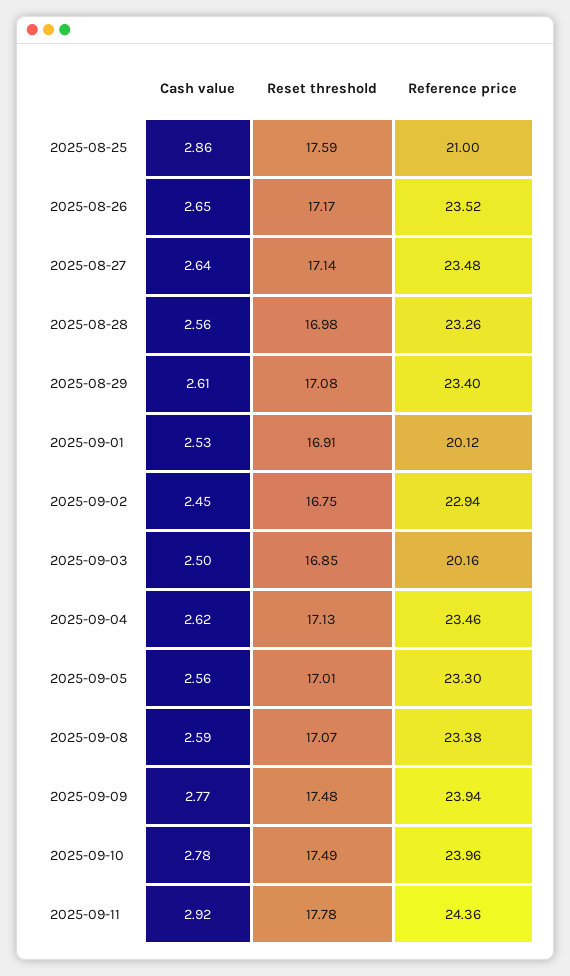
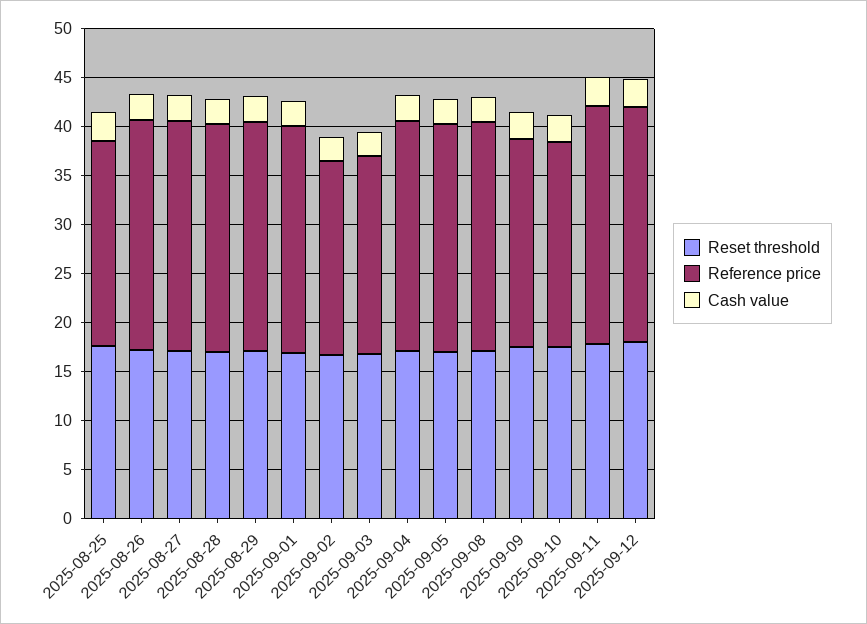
Reference price, 2025-09-01: 20.12 -> 23
Reference price, 2025-09-02: 22.94 -> 20
Reference price, 2025-09-09: 23.94 -> 21
Reference price, 2025-09-10: 23.96 -> 21
Reset threshold, 2025-09-12: none -> 18
Reference price, 2025-09-12: none -> 24
Cash value, 2025-09-12: none -> 3

